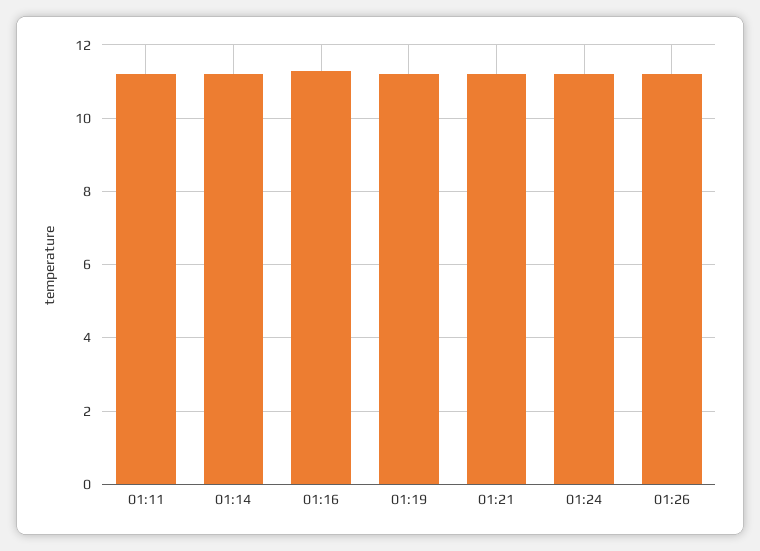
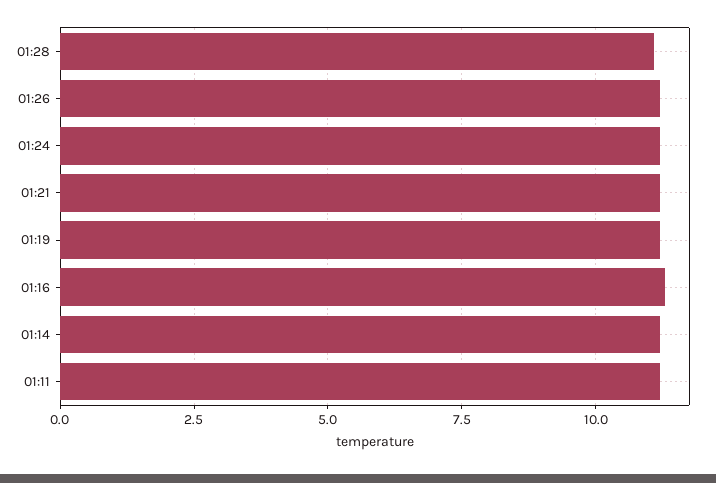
01:28: none -> 11

